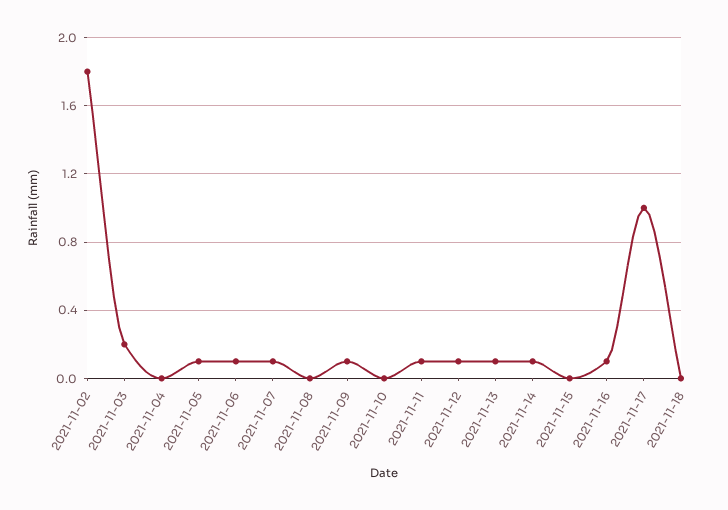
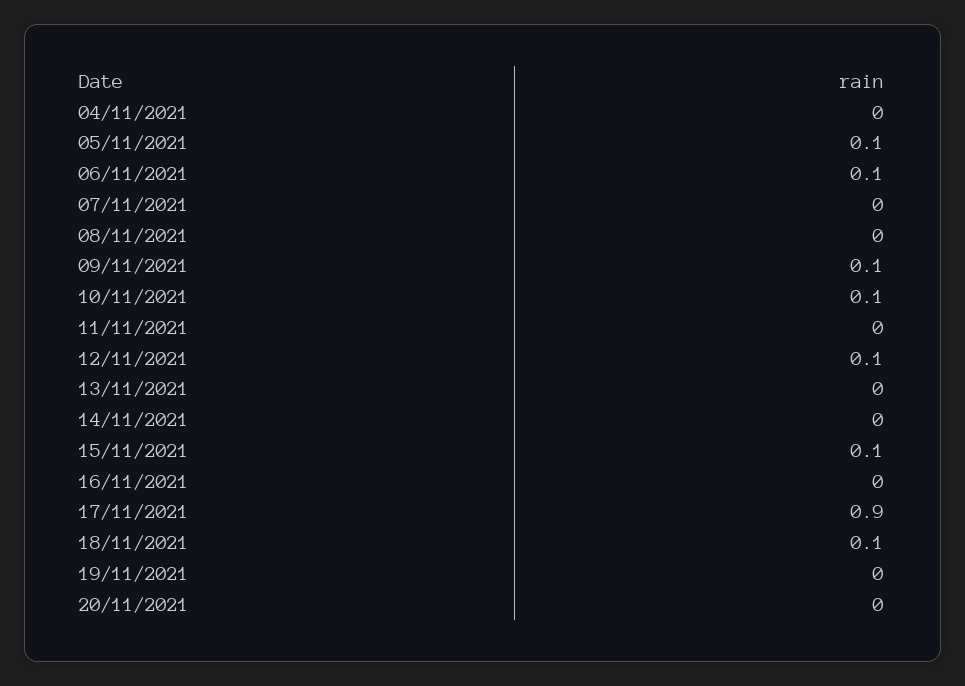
2021-11-02: 1.8 -> none
2021-11-03: 0.2 -> none
2021-11-07: 0.1 -> 0
2021-11-10: 0 -> 0.1
2021-11-11: 0.1 -> 0
2021-11-13: 0.1 -> 0
2021-11-14: 0.1 -> 0
2021-11-15: 0 -> 0.1
2021-11-16: 0.1 -> 0
2021-11-17: 1 -> 0.9
2021-11-18: 0 -> 0.1
19/11/2021: none -> 0
20/11/2021: none -> 0

